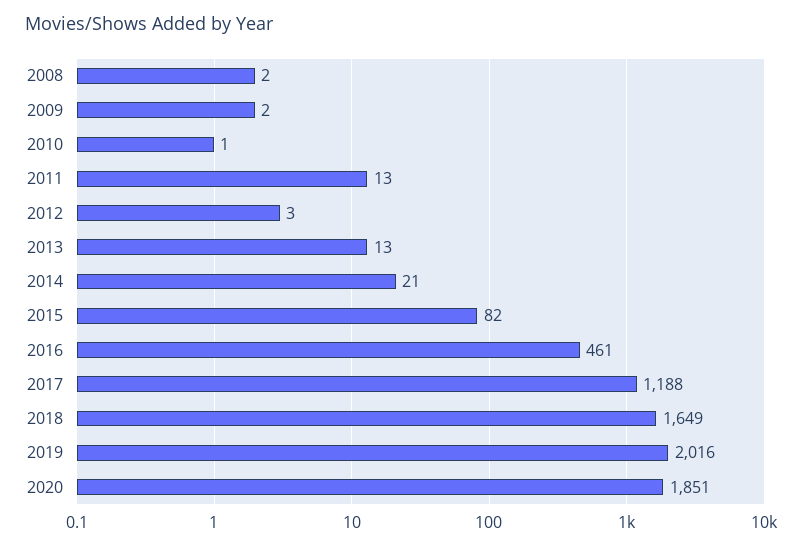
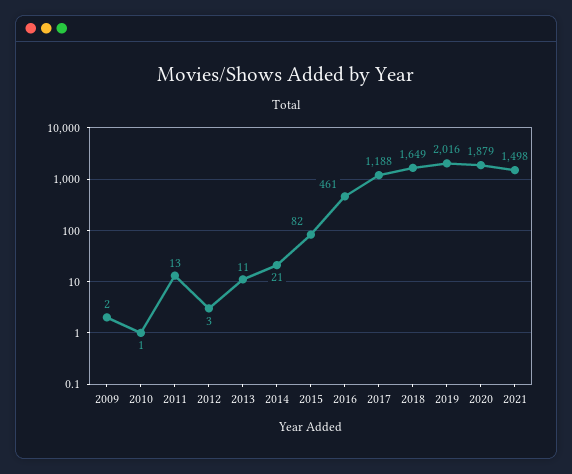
2008: 2 -> none
2013: 13 -> 11
2020: 1851 -> 1879
2021: none -> 1498

